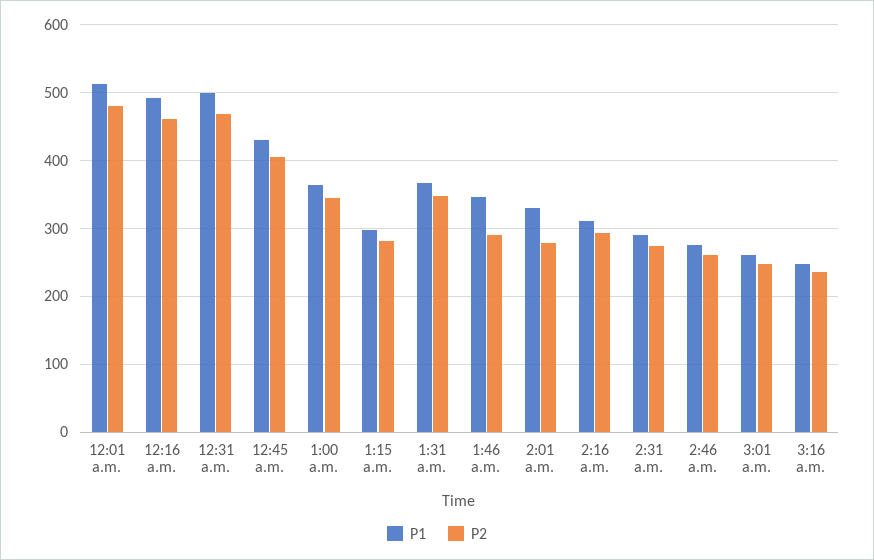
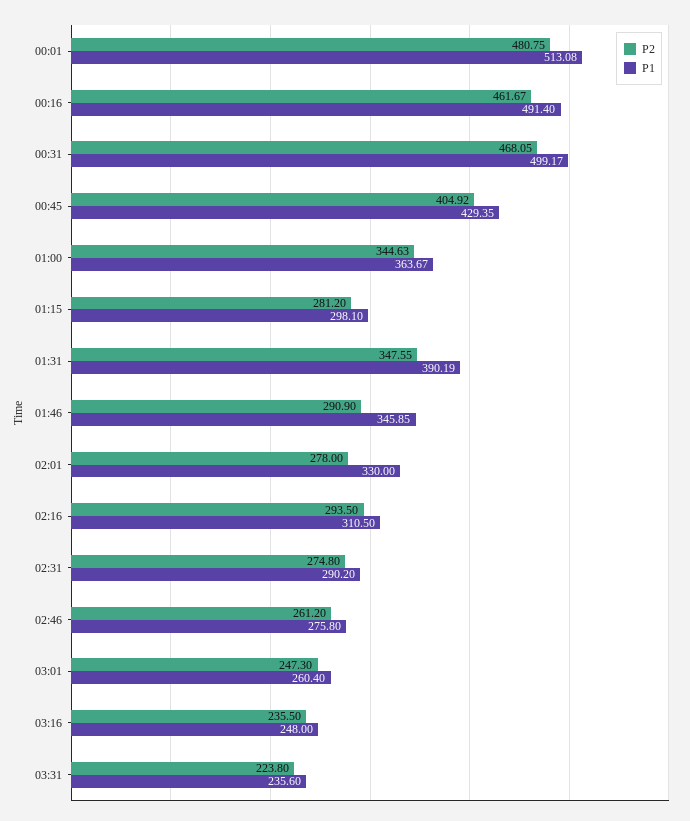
P1, 1:31 a.m.: 370 -> 390.19
P2, 03:31: none -> 223.8
P1, 03:31: none -> 235.6

